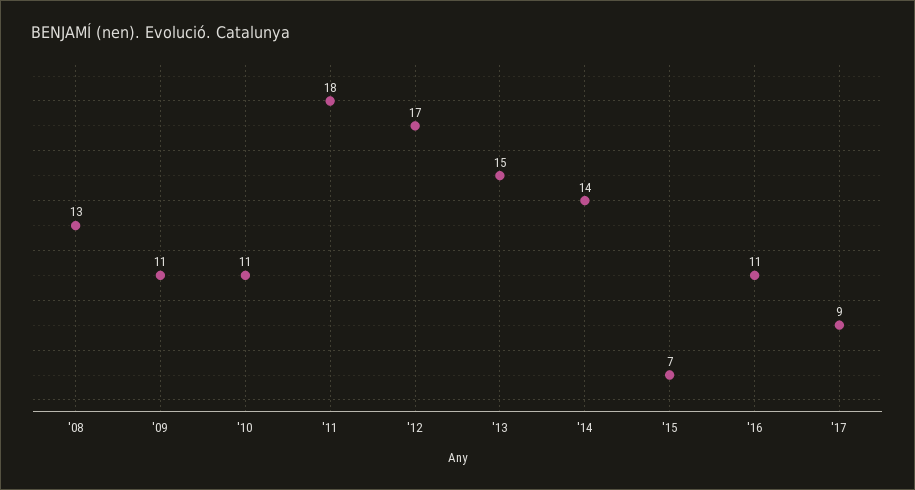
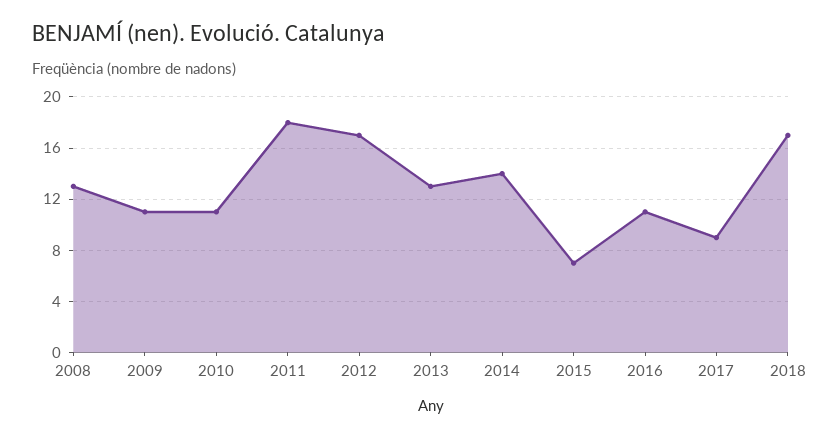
'13: 15 -> 13
2018: none -> 17

